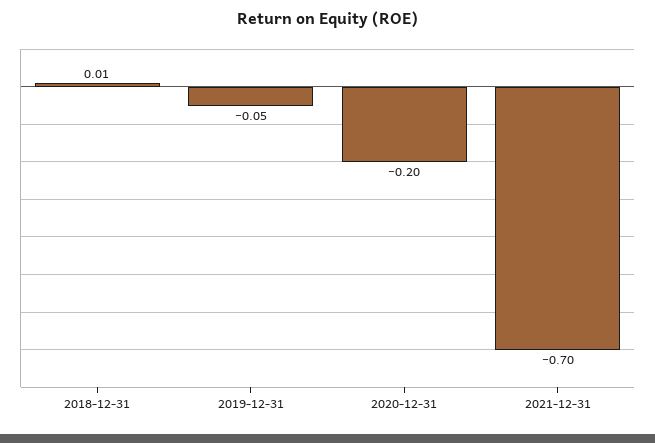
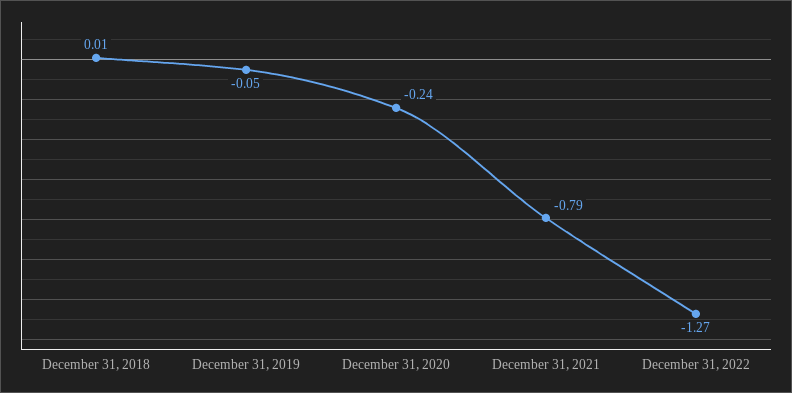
2020-12-31: -0.2 -> -0.24
2021-12-31: -0.7 -> -0.79
December 31, 2022: none -> -1.27

